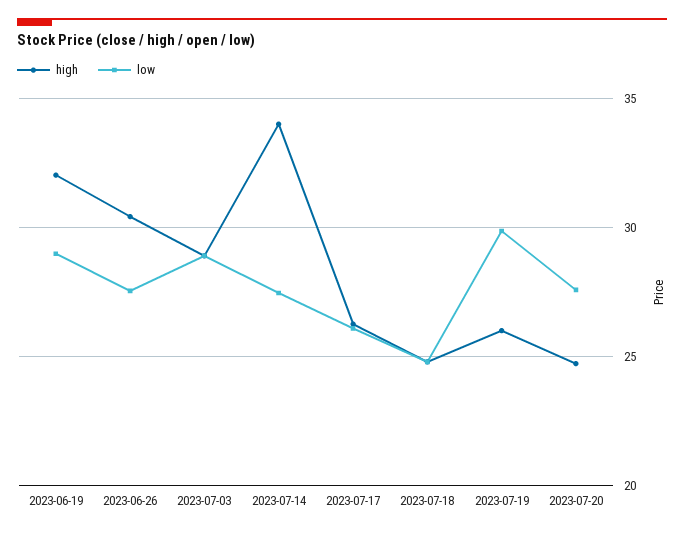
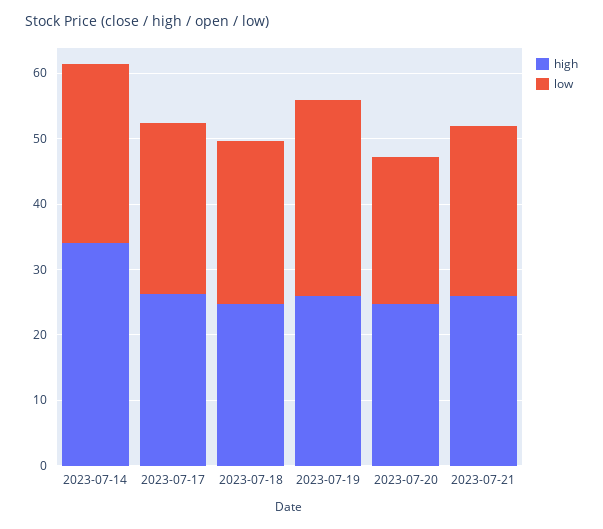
high, 2023-06-19: 32 -> none
low, 2023-06-19: 29 -> none
high, 2023-06-26: 30.5 -> none
low, 2023-06-26: 27.5 -> none
high, 2023-07-03: 29 -> none
low, 2023-07-03: 29 -> none
low, 2023-07-20: 27.5 -> 22
high, 2023-07-21: none -> 26
low, 2023-07-21: none -> 26

